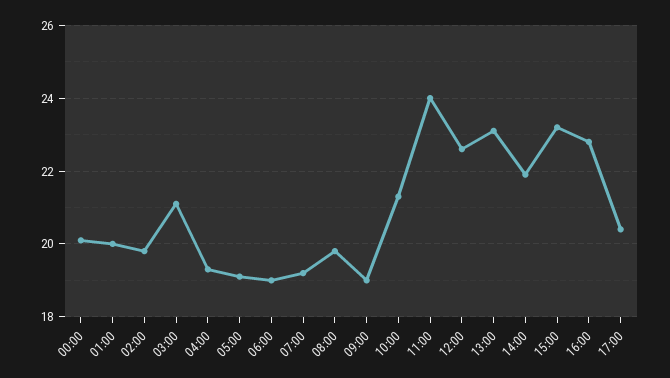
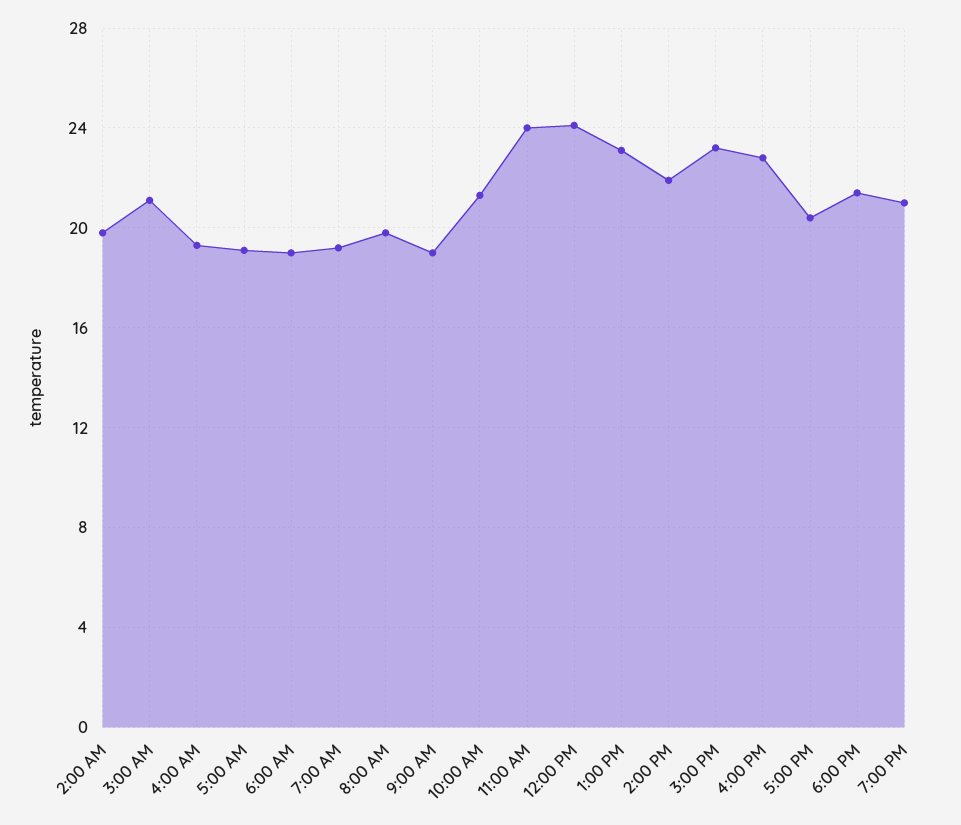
00:00: 20 -> none
01:00: 20 -> none
12:00: 22.5 -> 24
6:00 PM: none -> 21.5
7:00 PM: none -> 21

